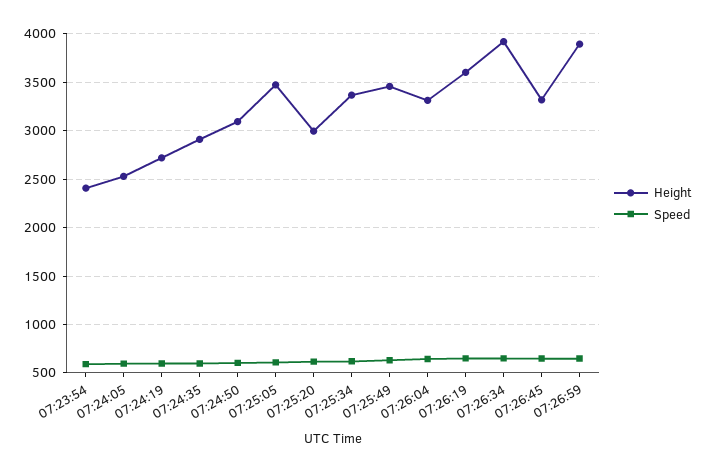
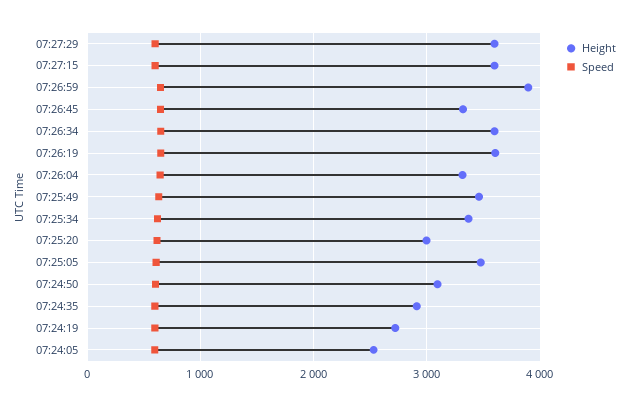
Height, 07:23:54: 2400 -> none
Speed, 07:23:54: 600 -> none
Height, 07:26:34: 3900 -> 3600
Height, 07:27:29: none -> 3600
Speed, 07:27:29: none -> 600
Height, 07:27:15: none -> 3600
Speed, 07:27:15: none -> 600

